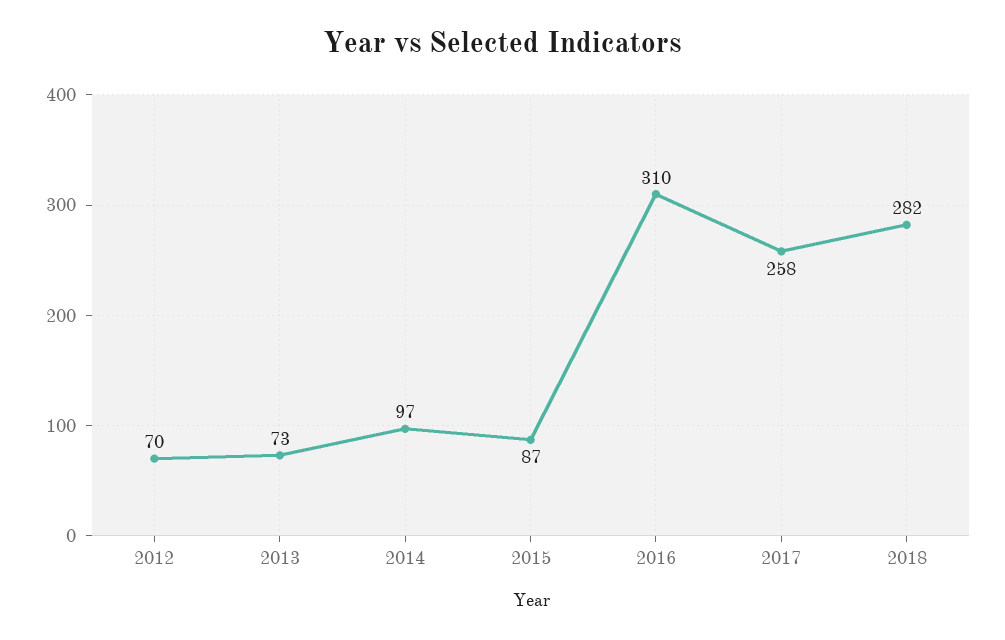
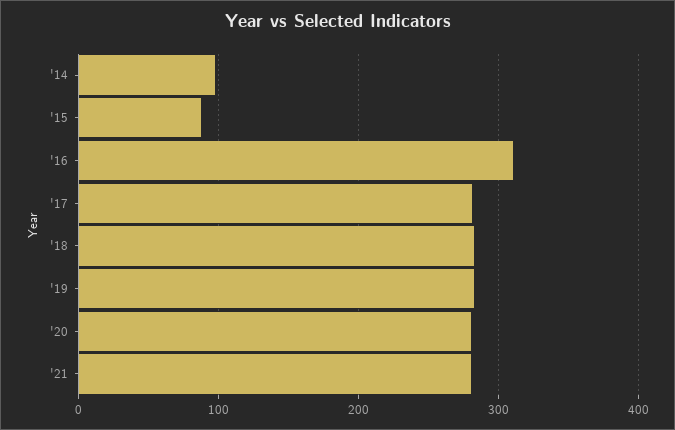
2012: 70 -> none
2013: 73 -> none
2017: 258 -> 280
'19: none -> 280
'20: none -> 280
'21: none -> 280

